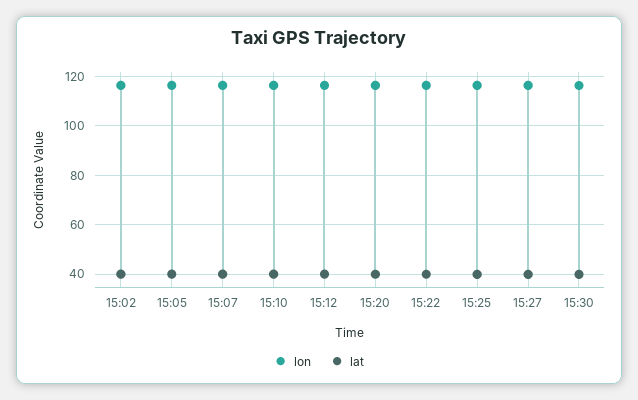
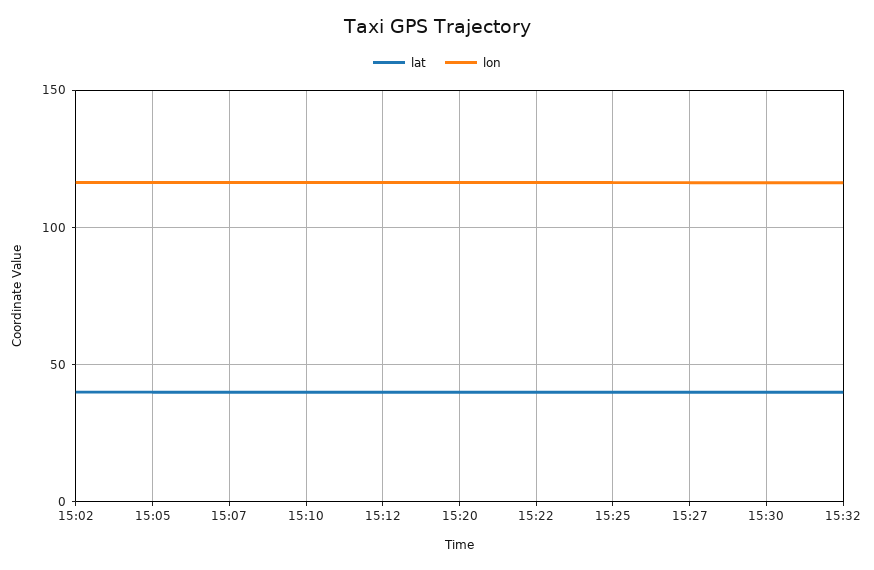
lat, 15:32: none -> 40
lon, 15:32: none -> 115

